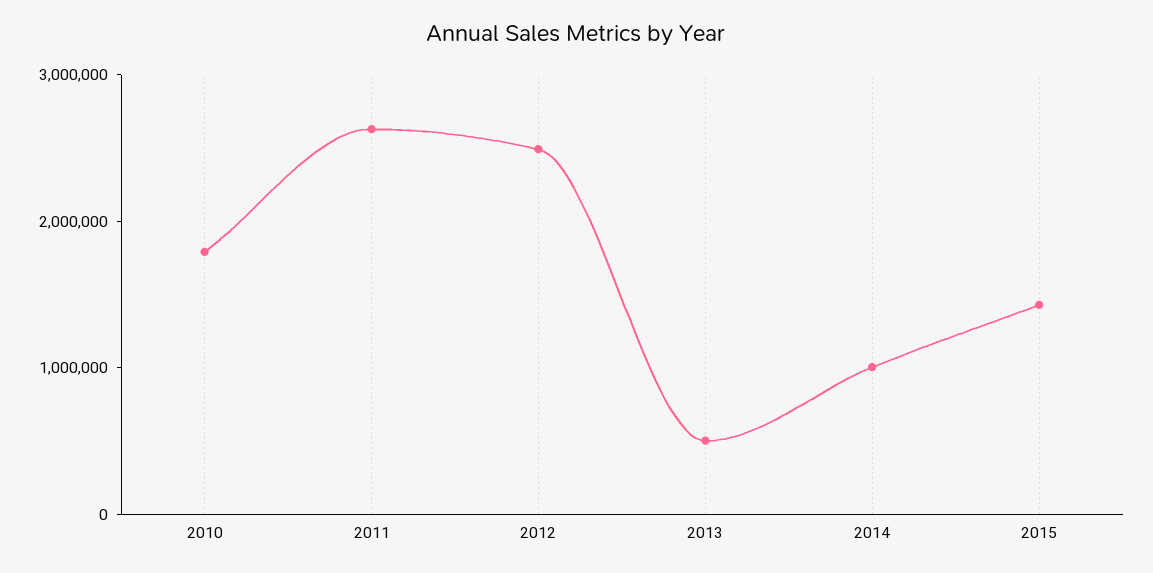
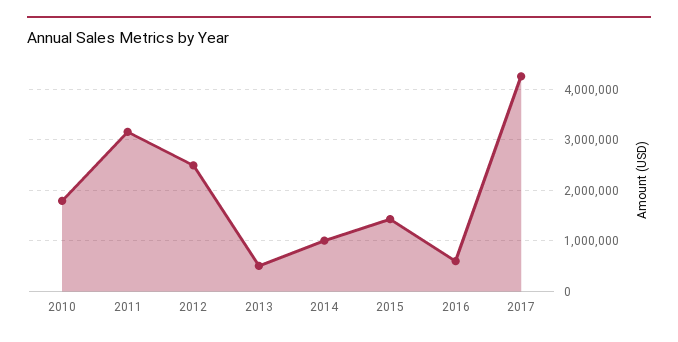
2011: 2600000 -> 3200000
2016: none -> 600000
2017: none -> 4200000

